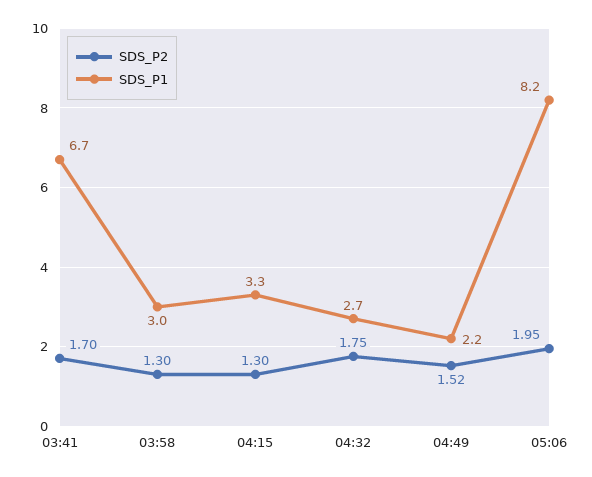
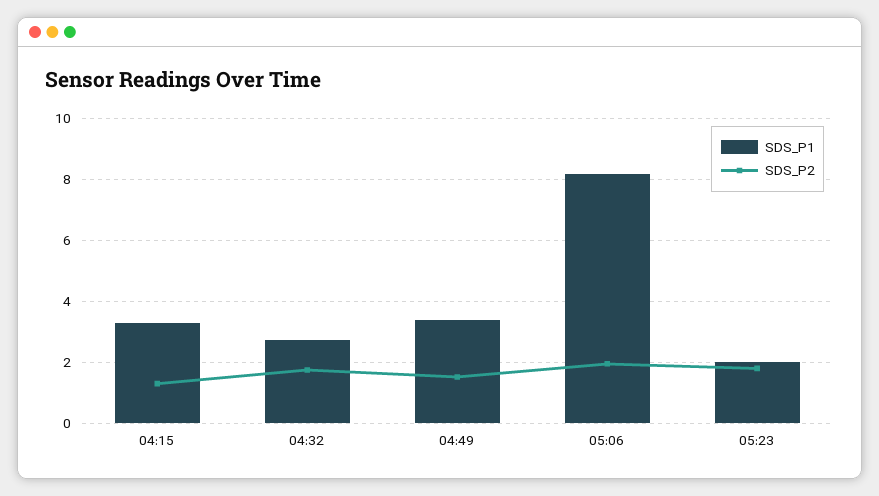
SDS_P2, 03:41: 1.7 -> none
SDS_P1, 03:41: 6.7 -> none
SDS_P2, 03:58: 1.3 -> none
SDS_P1, 03:58: 3 -> none
SDS_P1, 04:49: 2.2 -> 3.4
SDS_P1, 05:23: none -> 2
SDS_P2, 05:23: none -> 1.8

